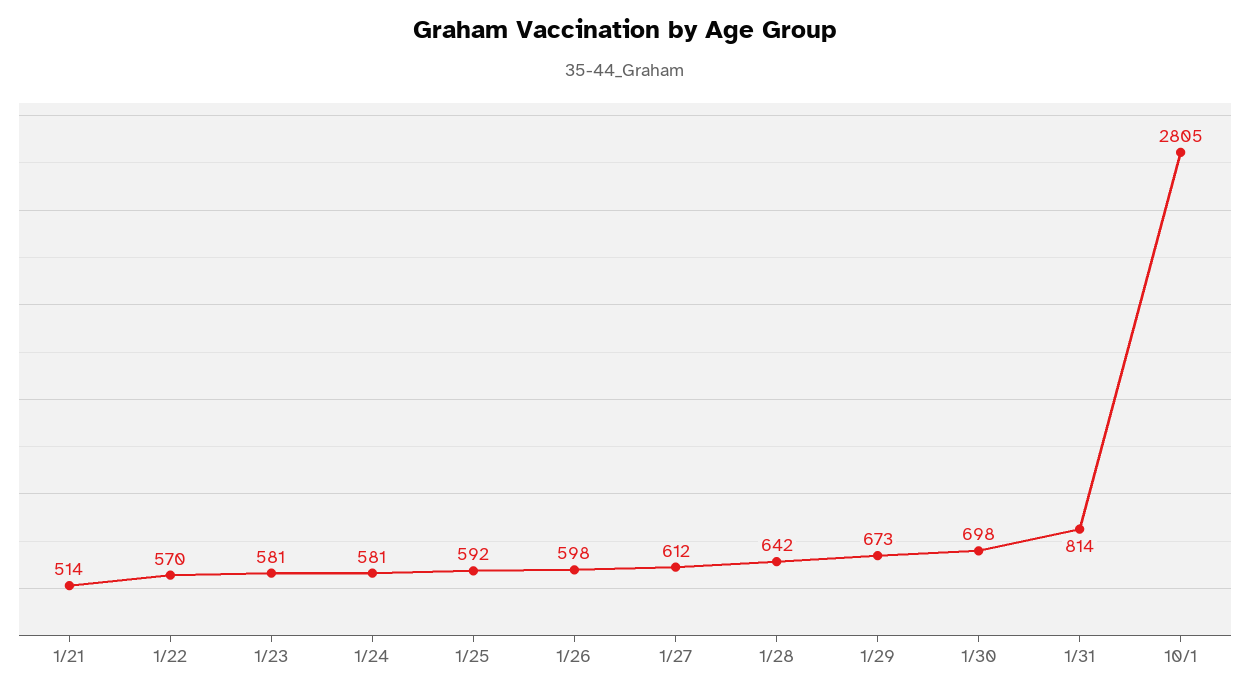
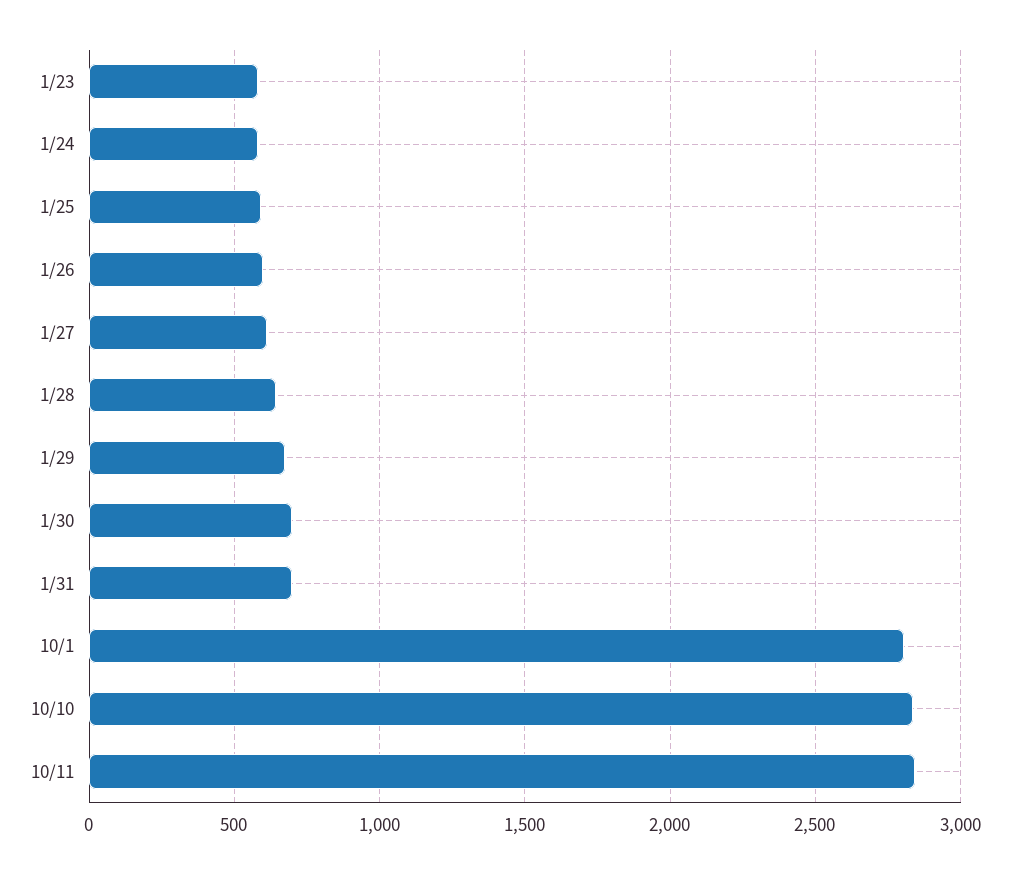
1/21: 514 -> none
1/22: 570 -> none
1/31: 814 -> 700
10/10: none -> 2850
10/11: none -> 2850

